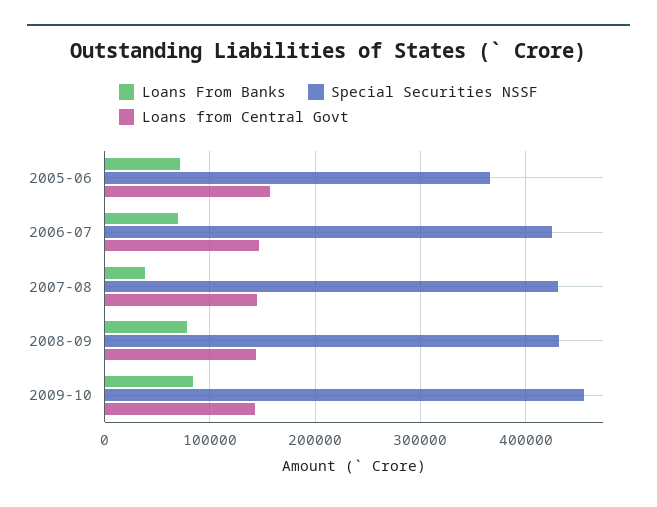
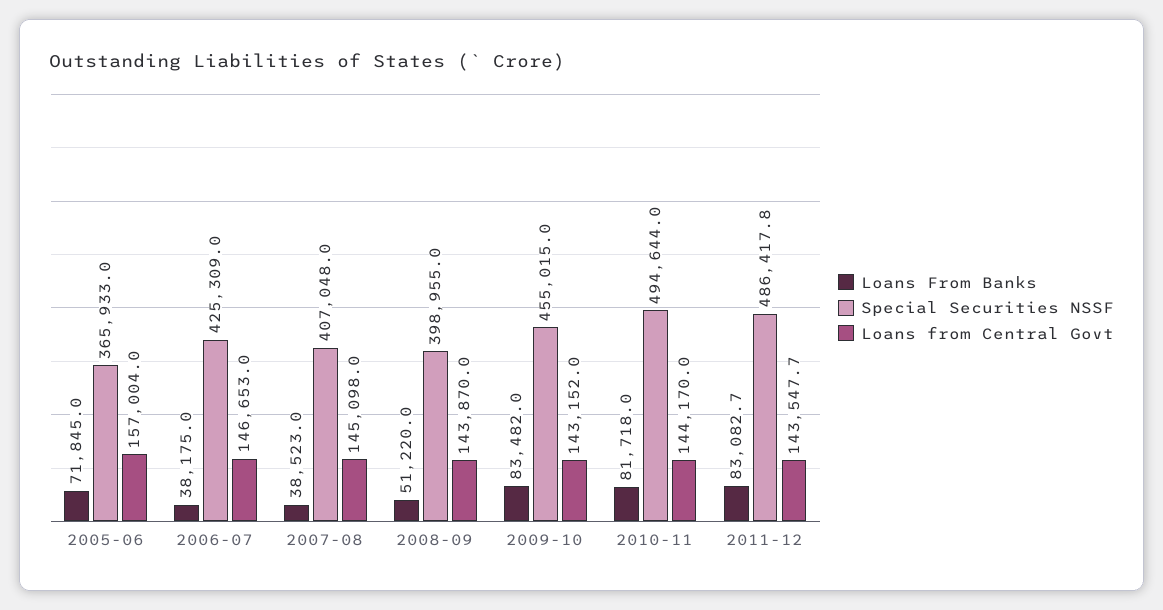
Loans From Banks, 2006-07: 70000 -> 38175
Special Securities NSSF, 2007-08: 430000 -> 407048
Loans From Banks, 2008-09: 80000 -> 51220
Special Securities NSSF, 2008-09: 430000 -> 398955
Loans From Banks, 2010-11: none -> 81718
Special Securities NSSF, 2010-11: none -> 494644
Loans from Central Govt, 2010-11: none -> 144170
Loans From Banks, 2011-12: none -> 83082.7
Special Securities NSSF, 2011-12: none -> 486417.8
Loans from Central Govt, 2011-12: none -> 143547.7

